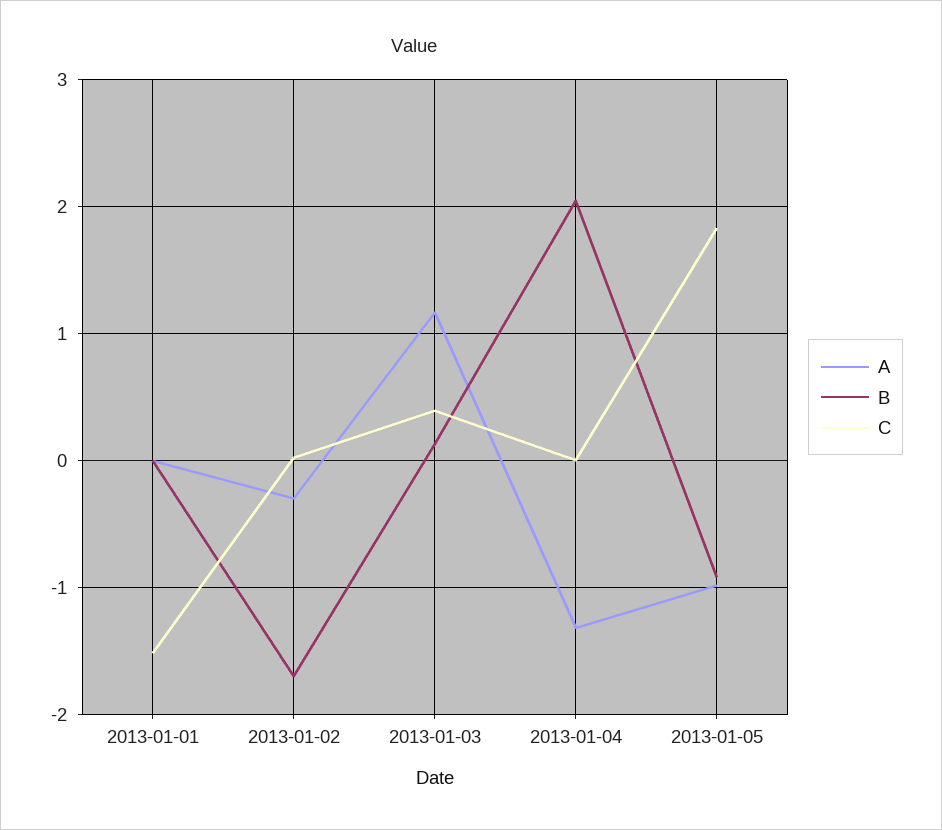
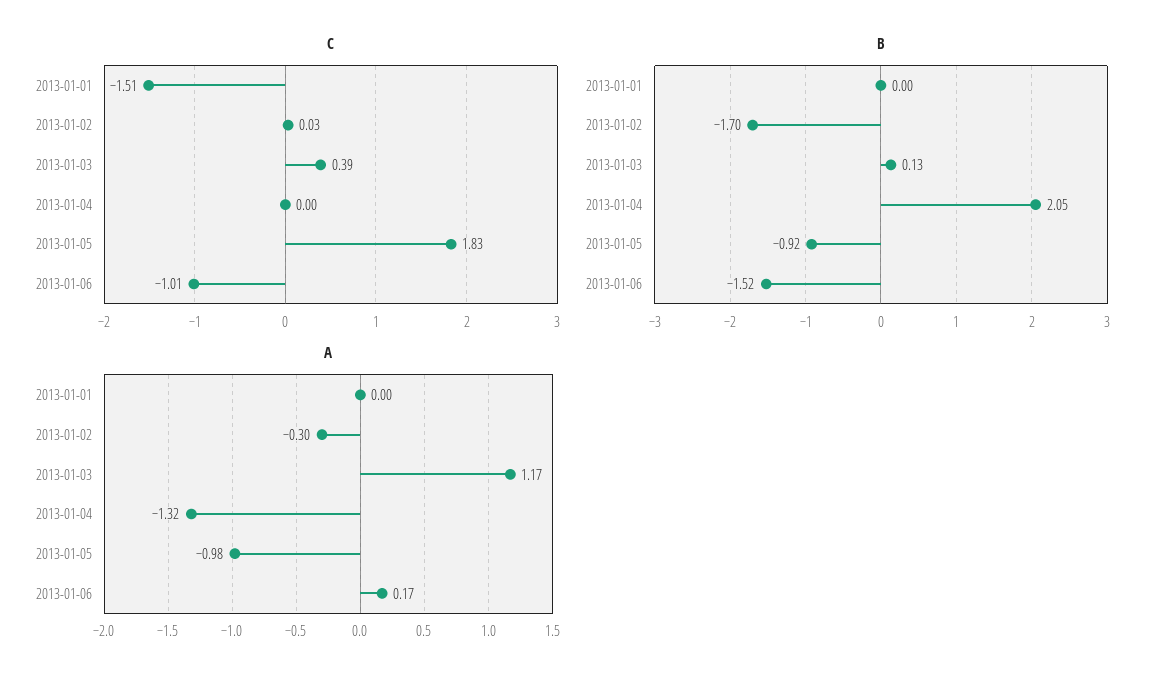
C, 2013-01-06: none -> -1.01
B, 2013-01-06: none -> -1.52
A, 2013-01-06: none -> 0.17

